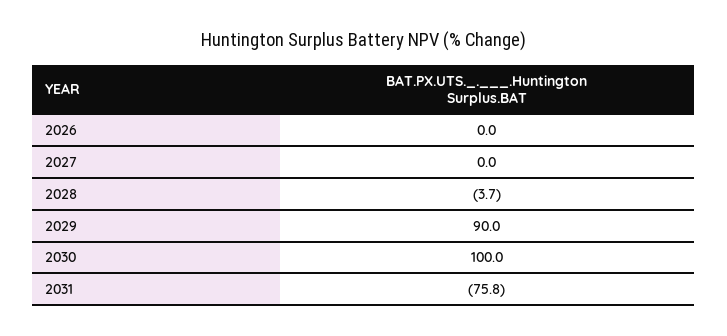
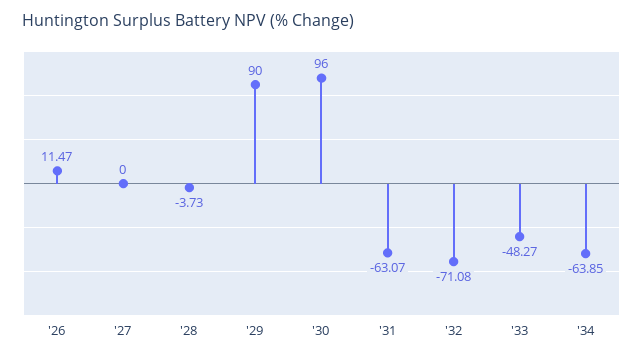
2026: 0 -> 11.47
2030: 100 -> 96
2031: -75.8 -> -63.07
'32: none -> -71.08
'33: none -> -48.27
'34: none -> -63.85

